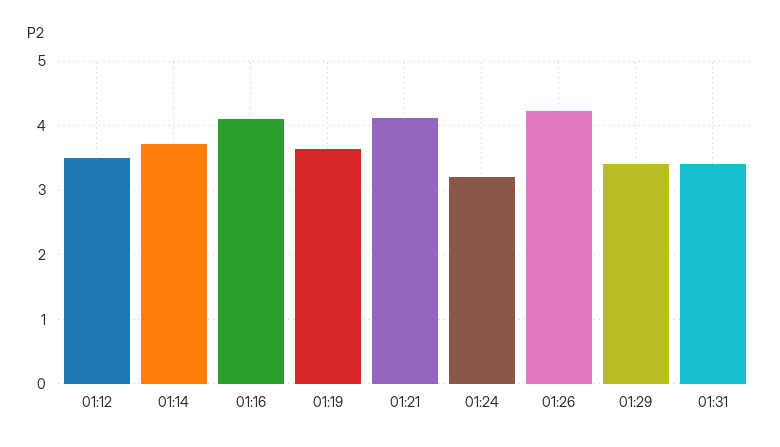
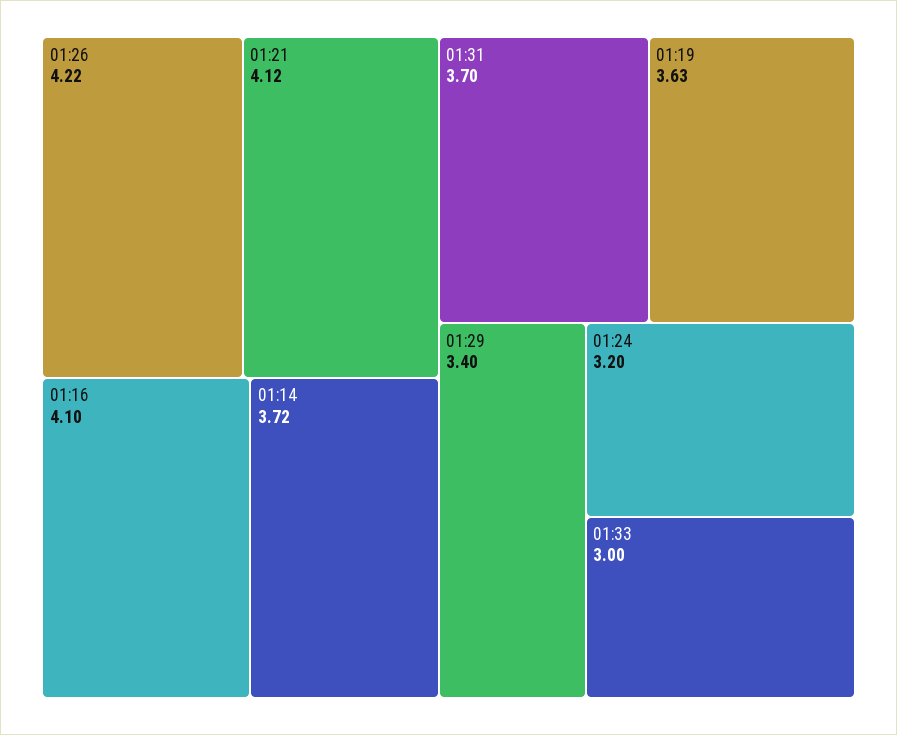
01:12: 3.5 -> none
01:31: 3.4 -> 3.7
01:33: none -> 3

